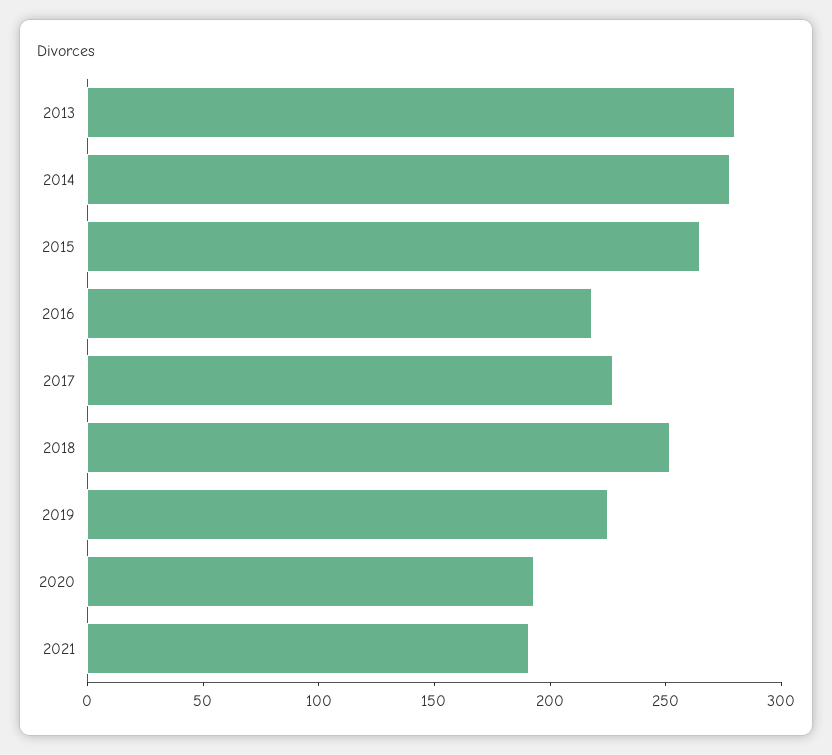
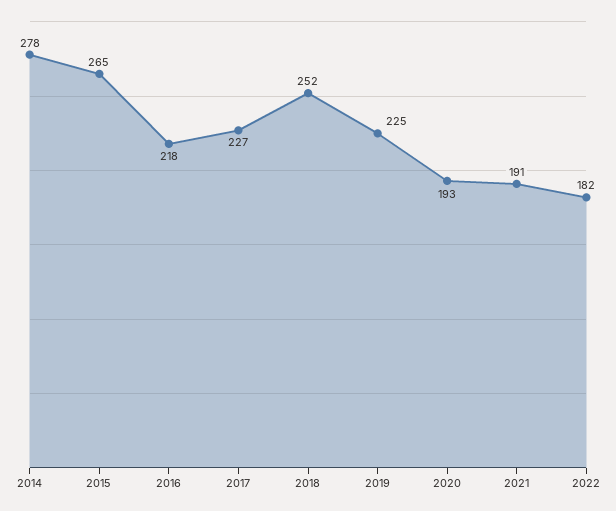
2013: 280 -> none
2022: none -> 182

